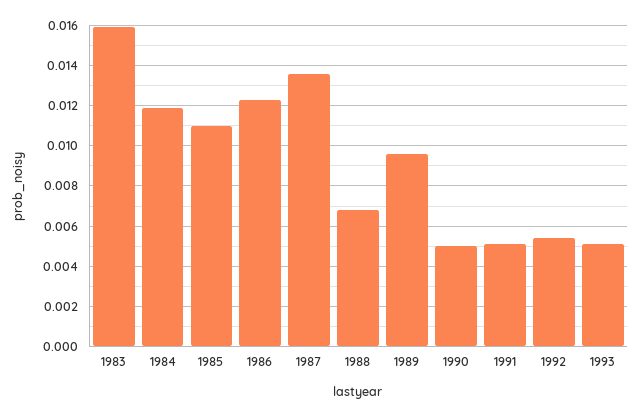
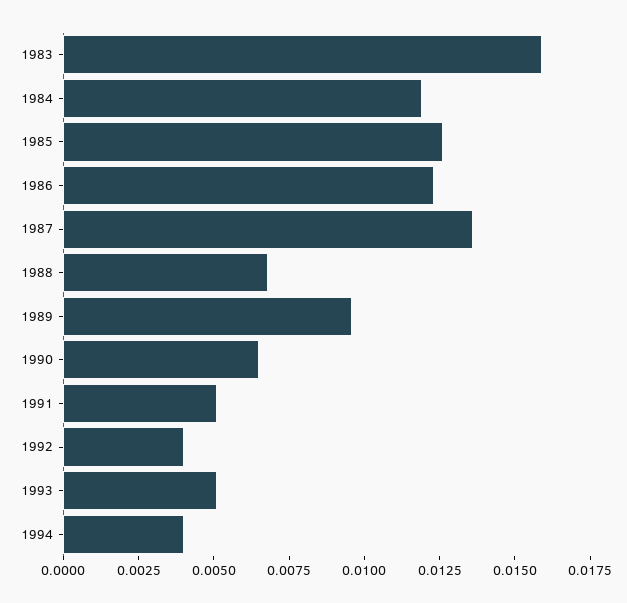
1985: 0.011 -> 0.0125
1990: 0.005 -> 0.0065
1992: 0.0055 -> 0.004
1994: none -> 0.004

